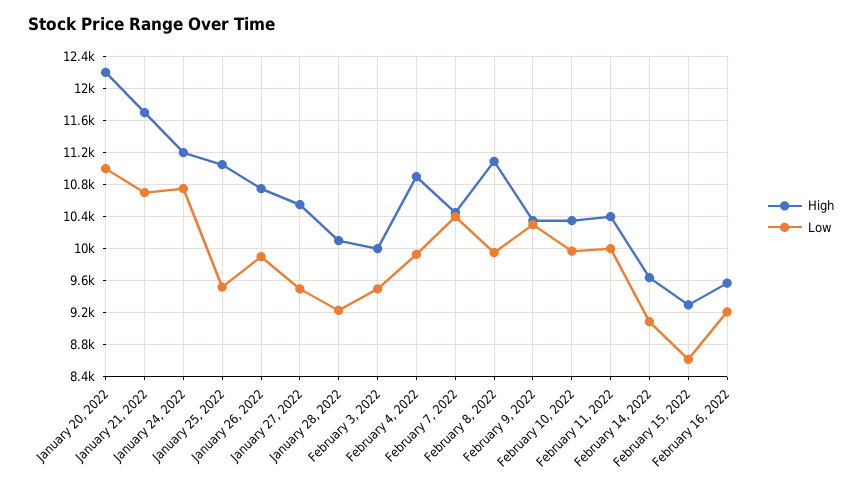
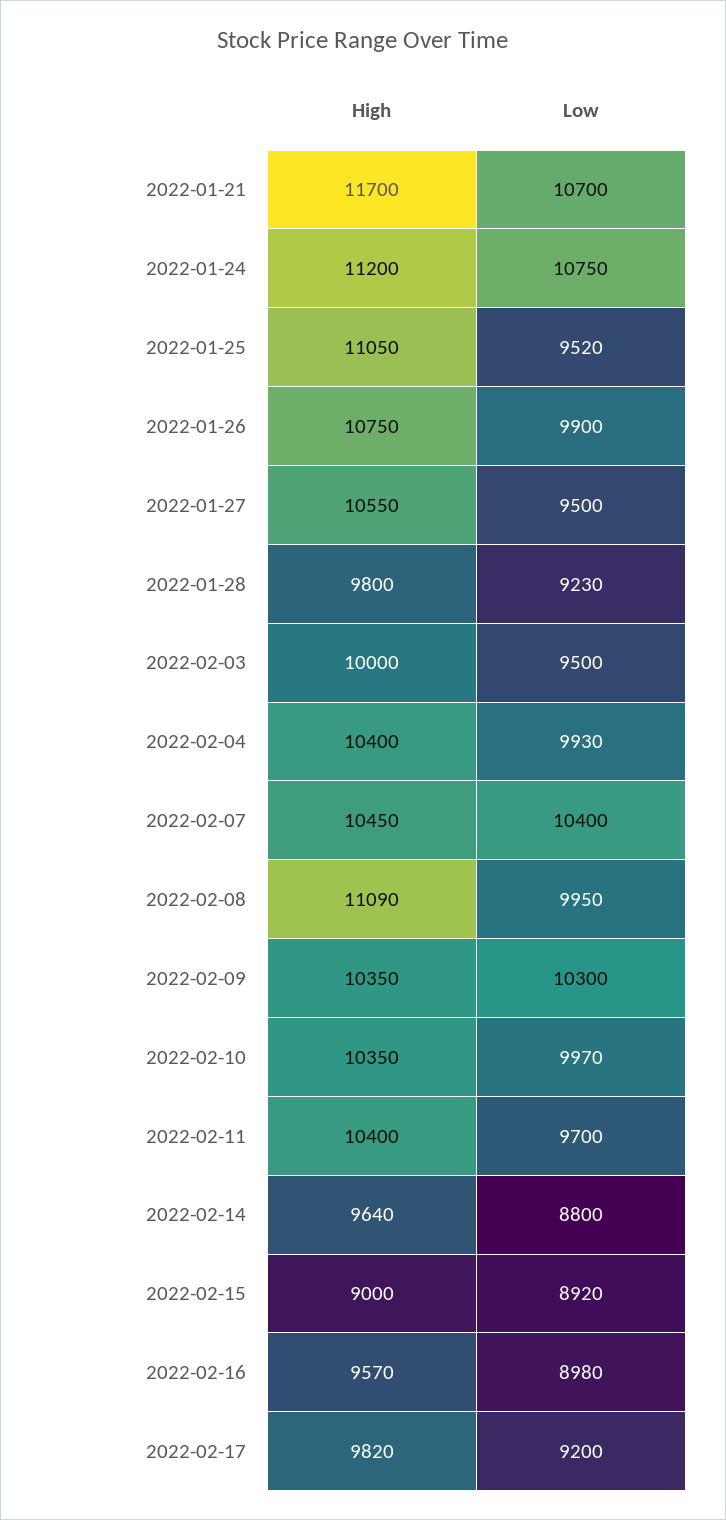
High, January 20, 2022: 12200 -> none
Low, January 20, 2022: 11000 -> none
High, January 28, 2022: 10100 -> 9800
High, February 4, 2022: 10900 -> 10400
Low, February 11, 2022: 10000 -> 9700
Low, February 14, 2022: 9100 -> 8800
High, February 15, 2022: 9300 -> 9000
Low, February 15, 2022: 8600 -> 8920
Low, February 16, 2022: 9200 -> 8980
High, 2022-02-17: none -> 9820
Low, 2022-02-17: none -> 9200

